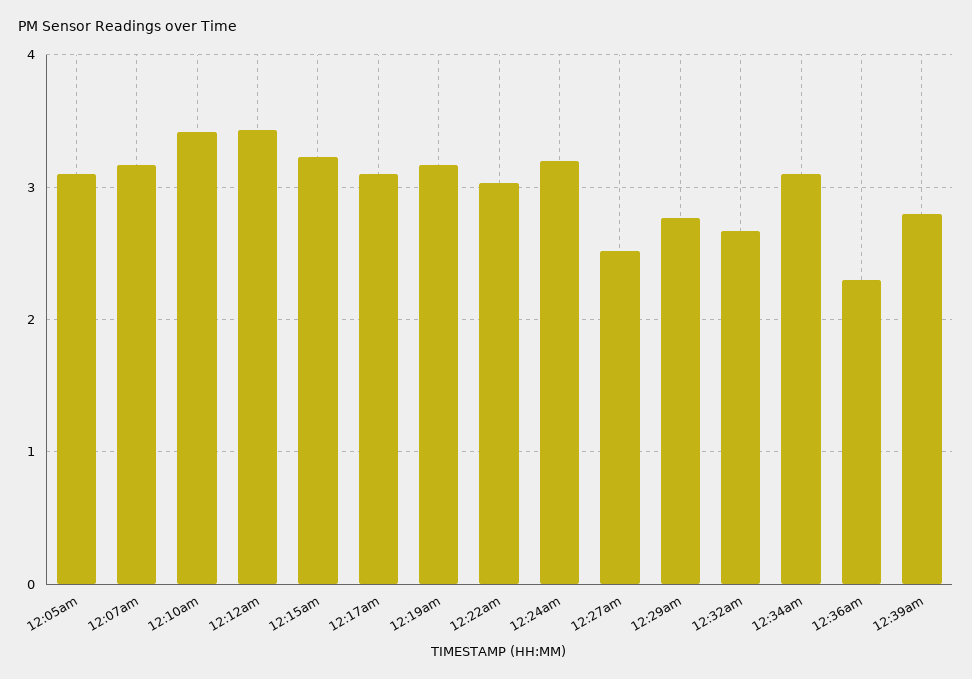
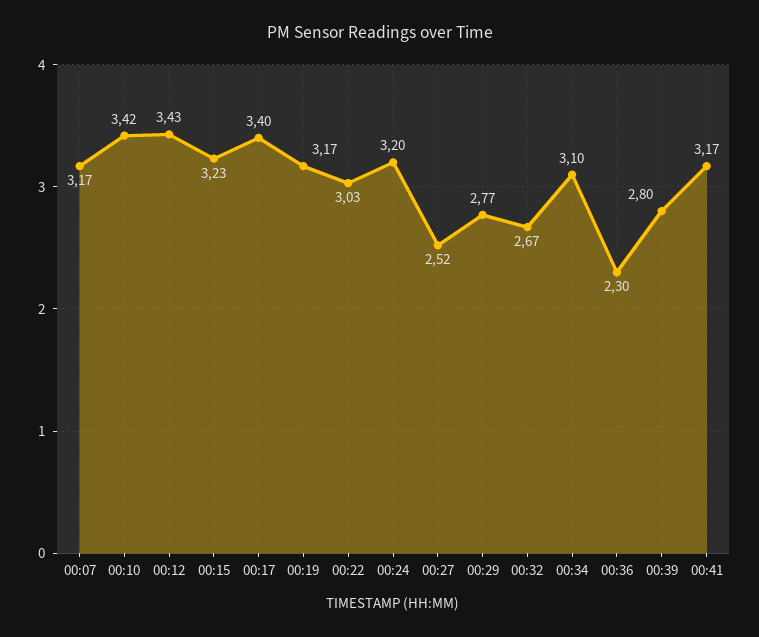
12:05am: 3.1 -> none
12:17am: 3.1 -> 3.4
00:41: none -> 3.17

